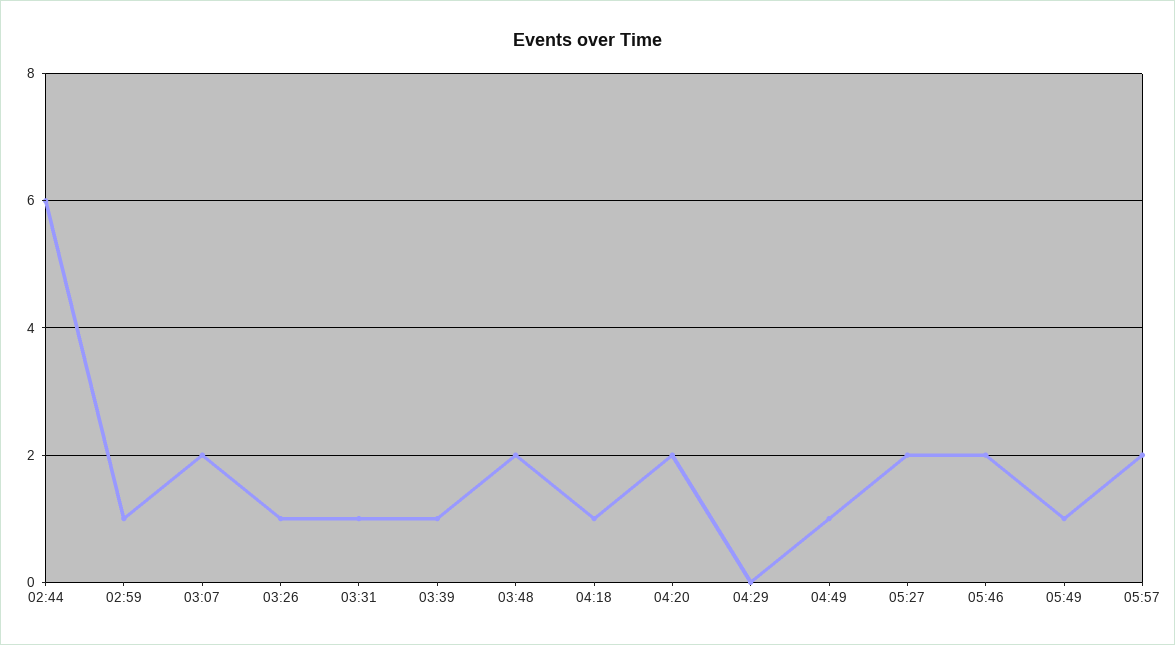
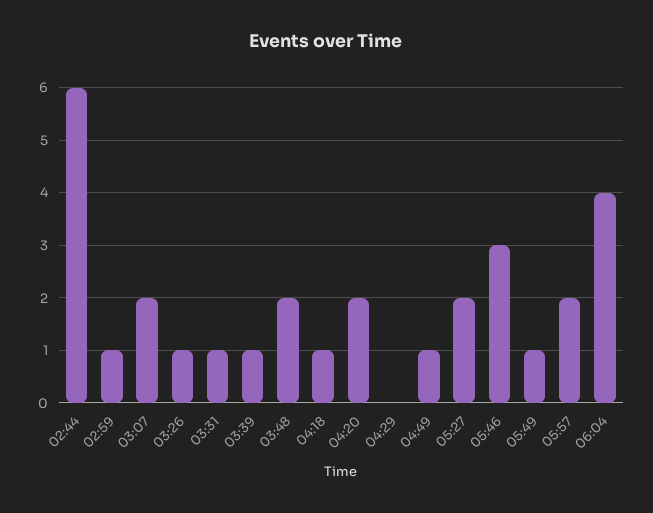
05:46: 2 -> 3
06:04: none -> 4

